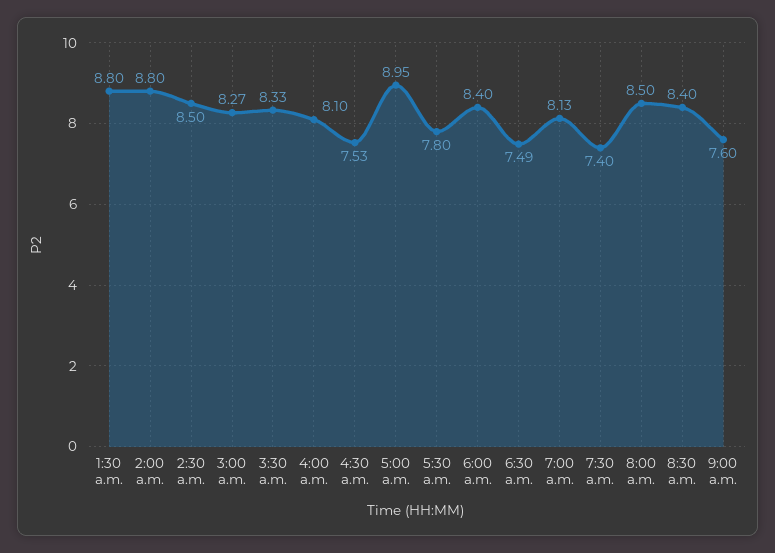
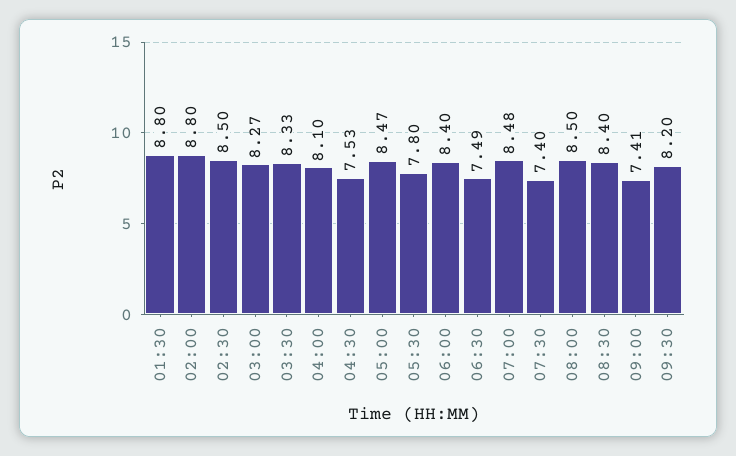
5:00 a.m.: 8.95 -> 8.47
7:00 a.m.: 8.13 -> 8.48
9:00 a.m.: 7.6 -> 7.41
09:30: none -> 8.2

